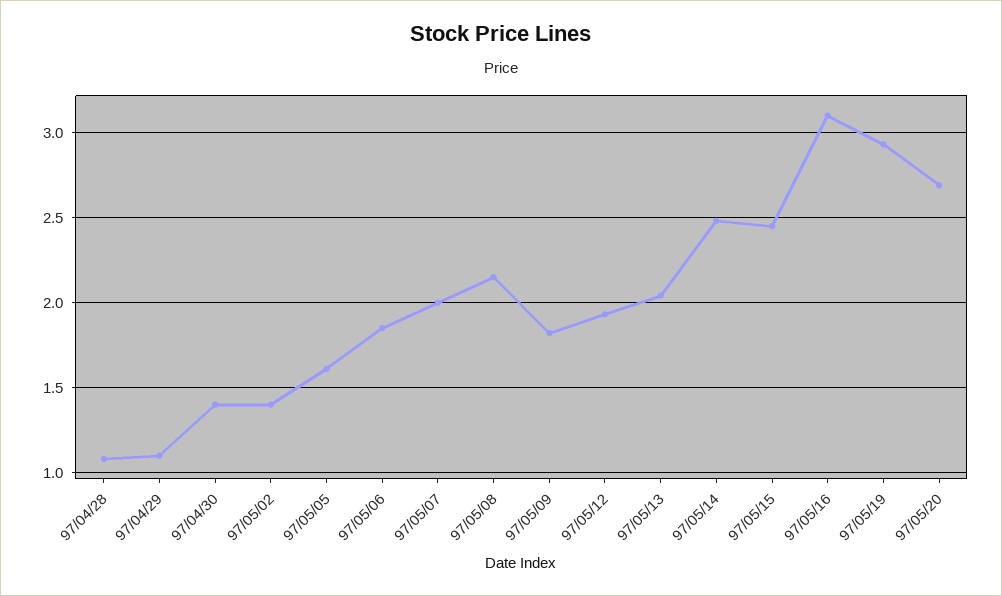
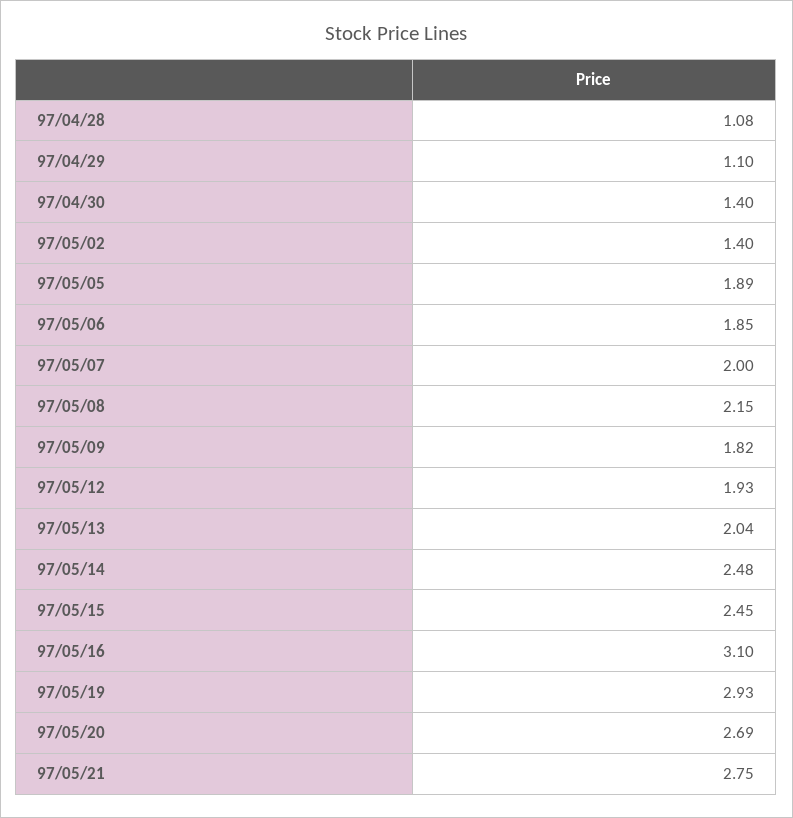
97/05/05: 1.6 -> 1.89
97/05/21: none -> 2.75

